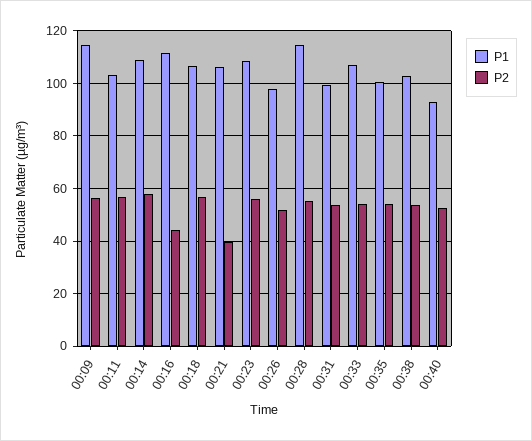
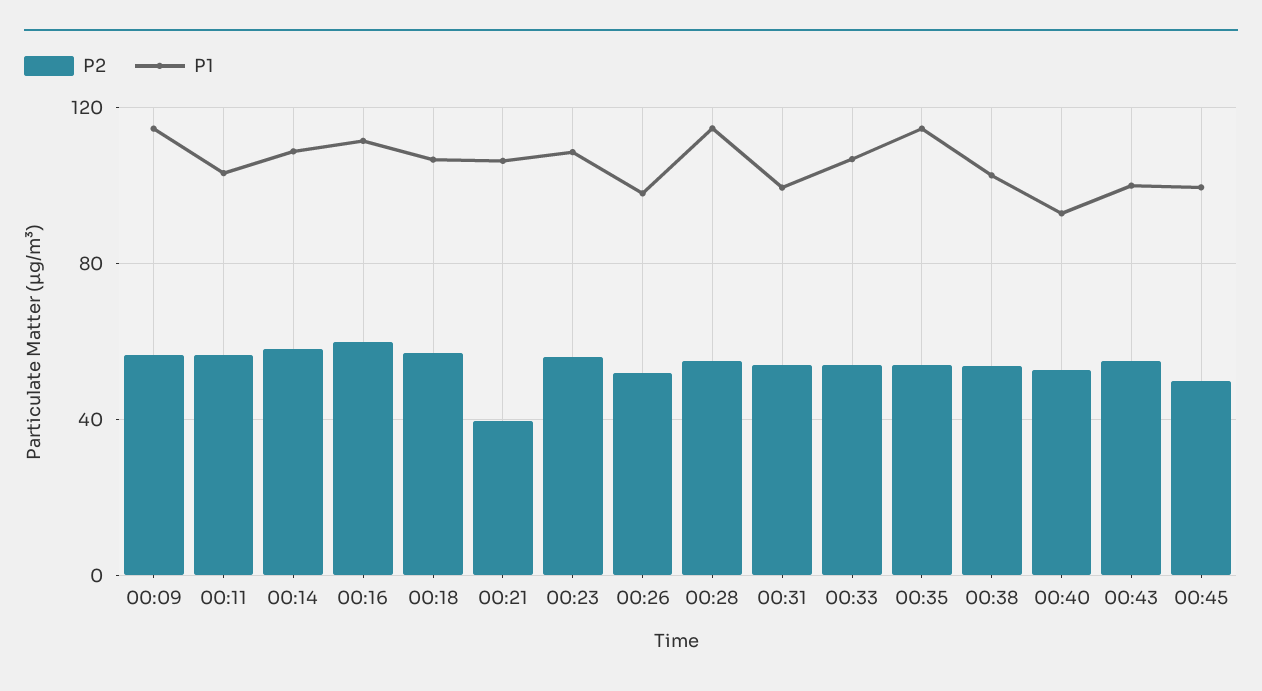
P2, 00:16: 45 -> 60
P1, 00:35: 100 -> 115
P2, 00:43: none -> 55
P1, 00:43: none -> 100
P2, 00:45: none -> 50
P1, 00:45: none -> 100

